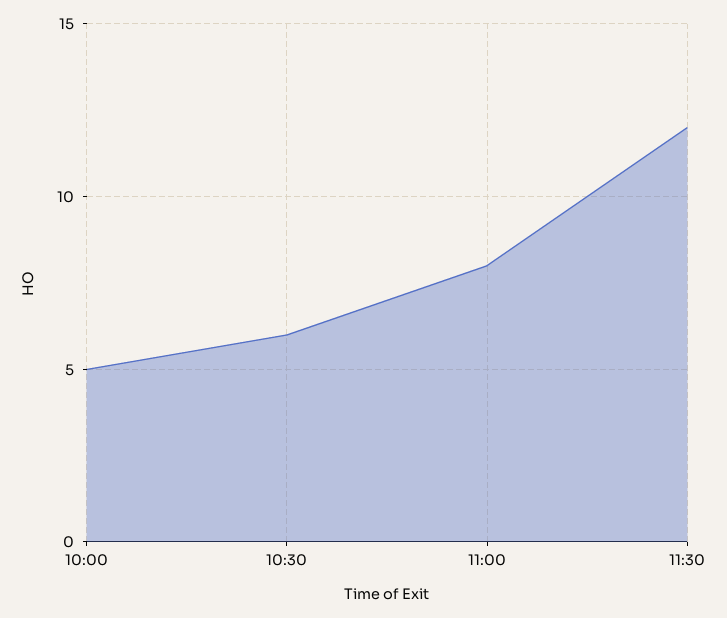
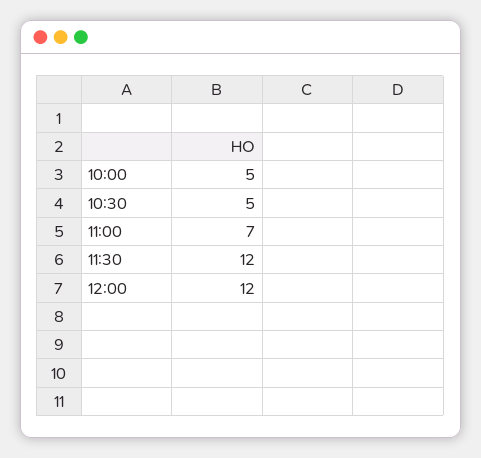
10:30: 6 -> 5
11:00: 8 -> 7
12:00: none -> 12

